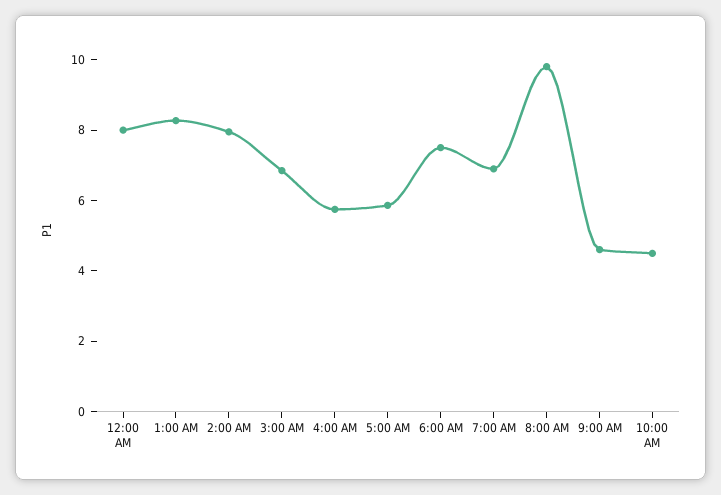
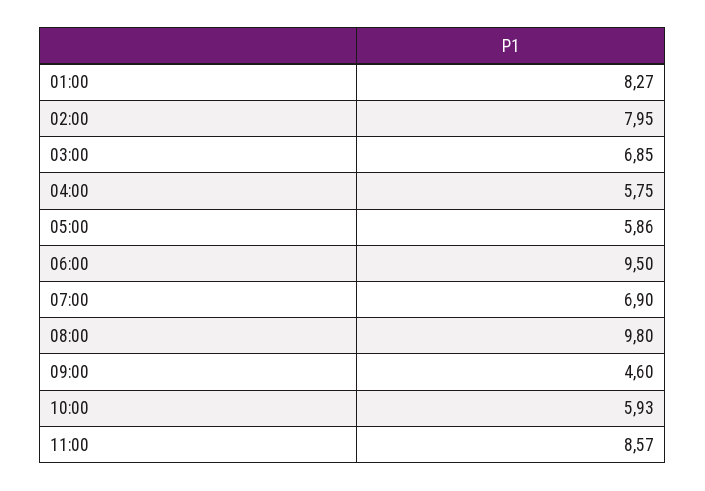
12:00 AM: 8 -> none
6:00 AM: 7.5 -> 9.5
10:00 AM: 4.5 -> 5.93
11:00: none -> 8.57

